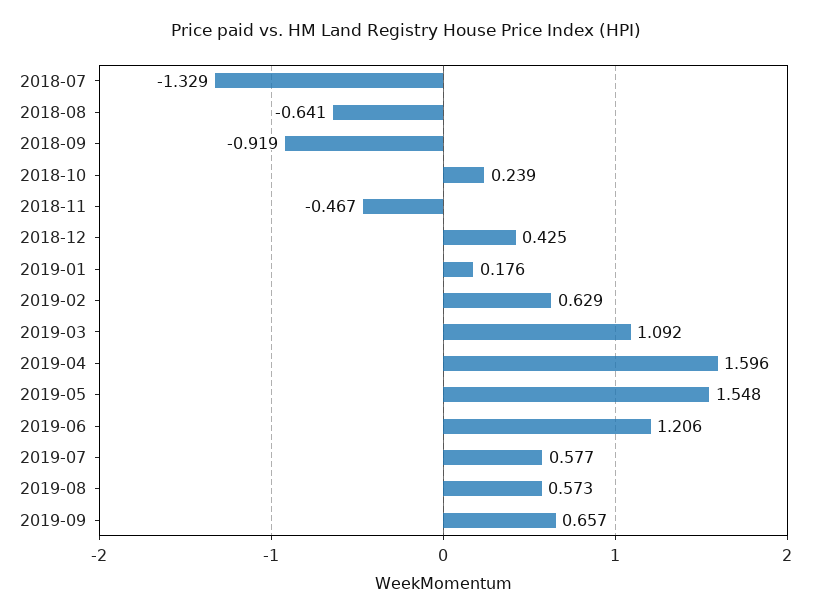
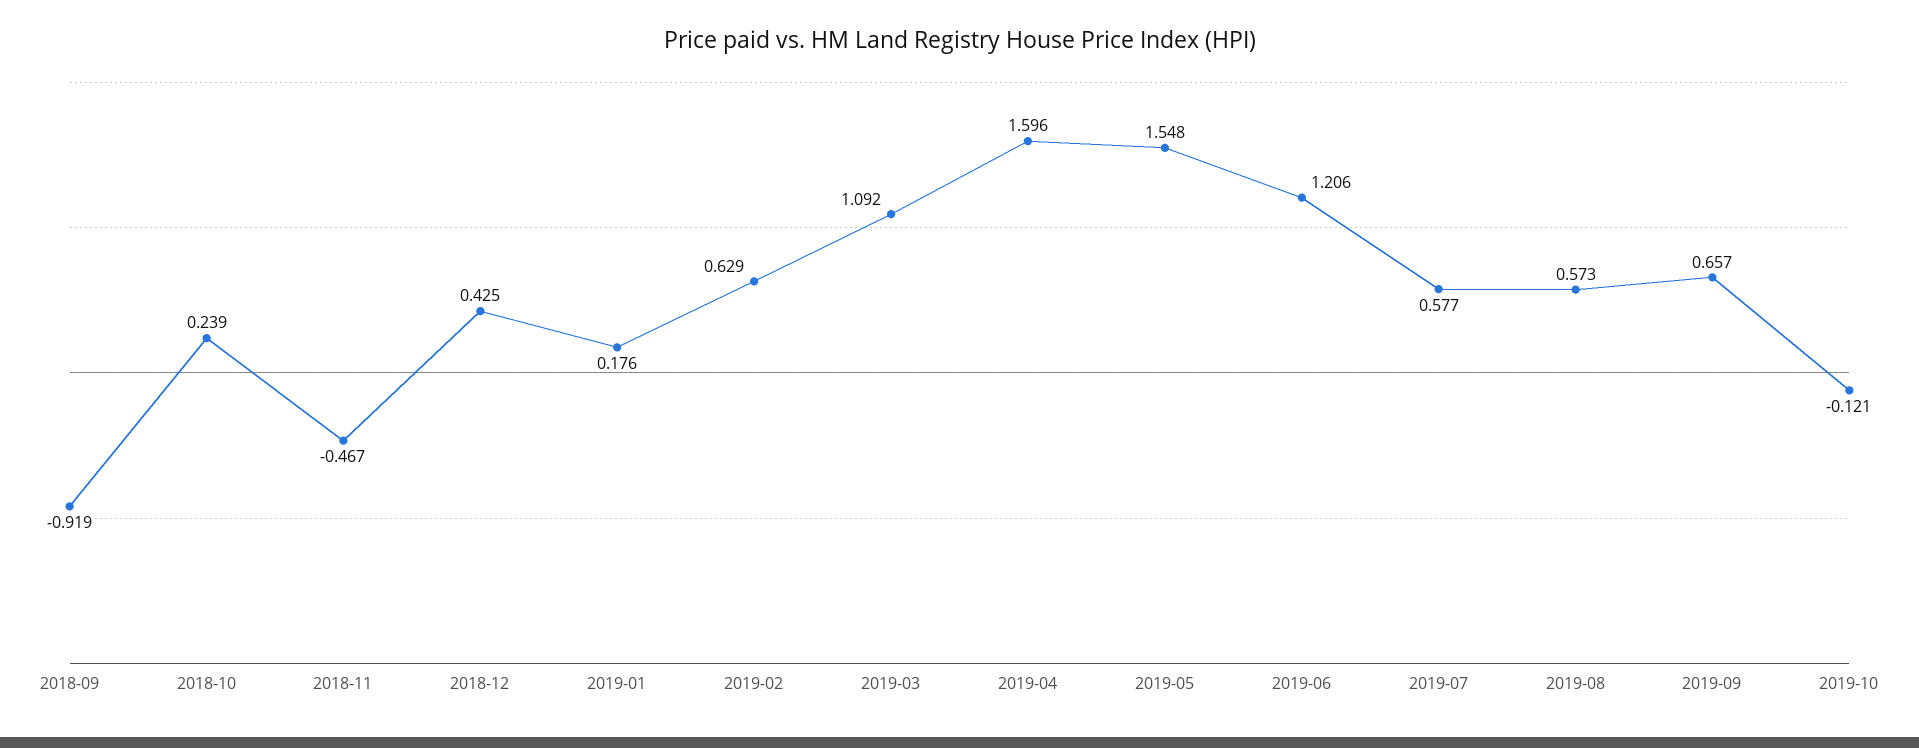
2018-07: -1.329 -> none
2018-08: -0.641 -> none
2019-10: none -> -0.121

